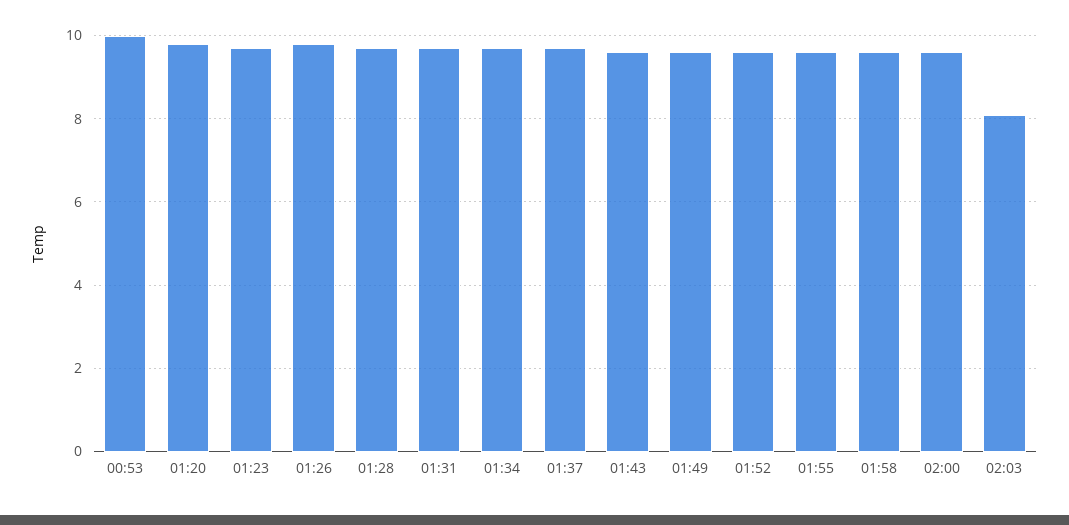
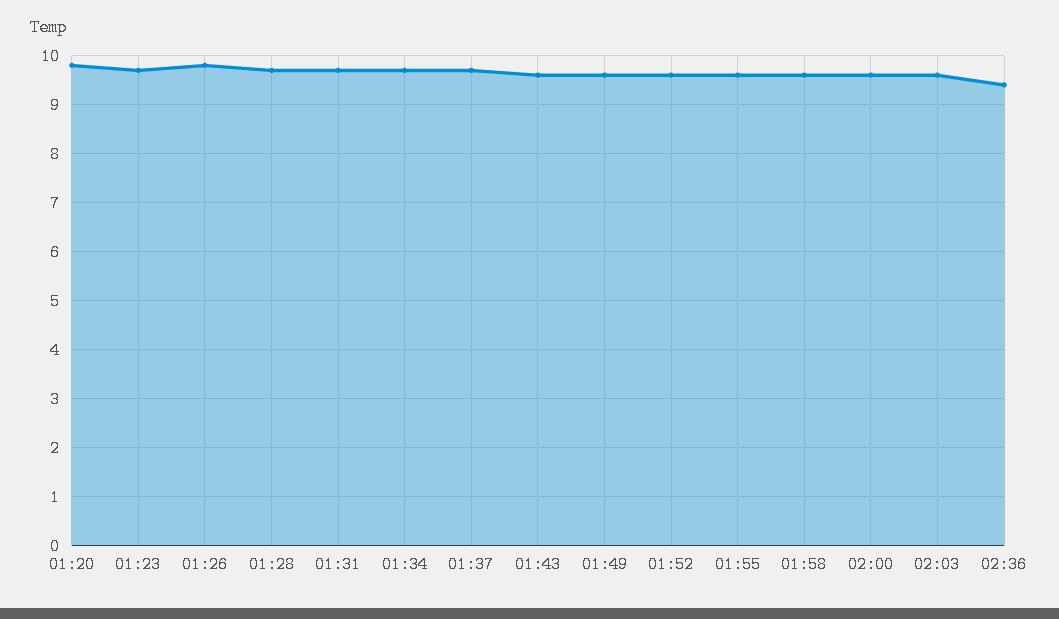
00:53: 10 -> none
02:03: 8 -> 9.5
02:36: none -> 9.5

